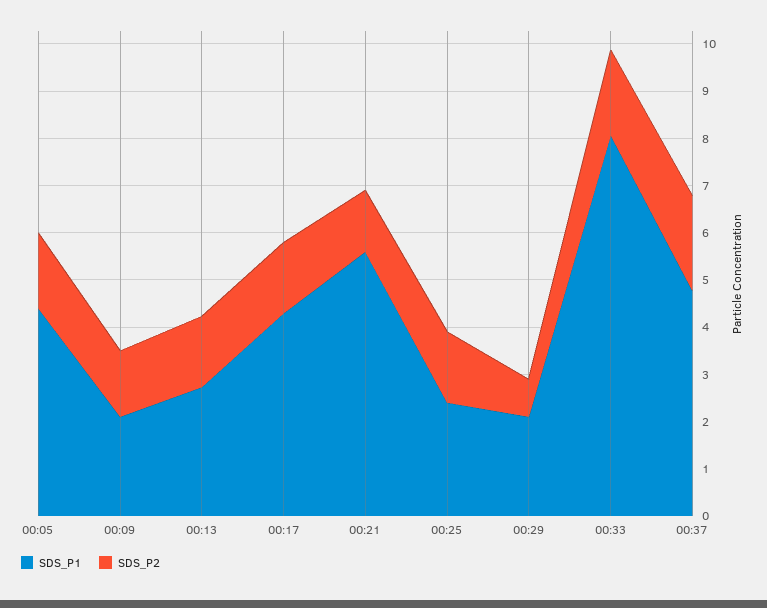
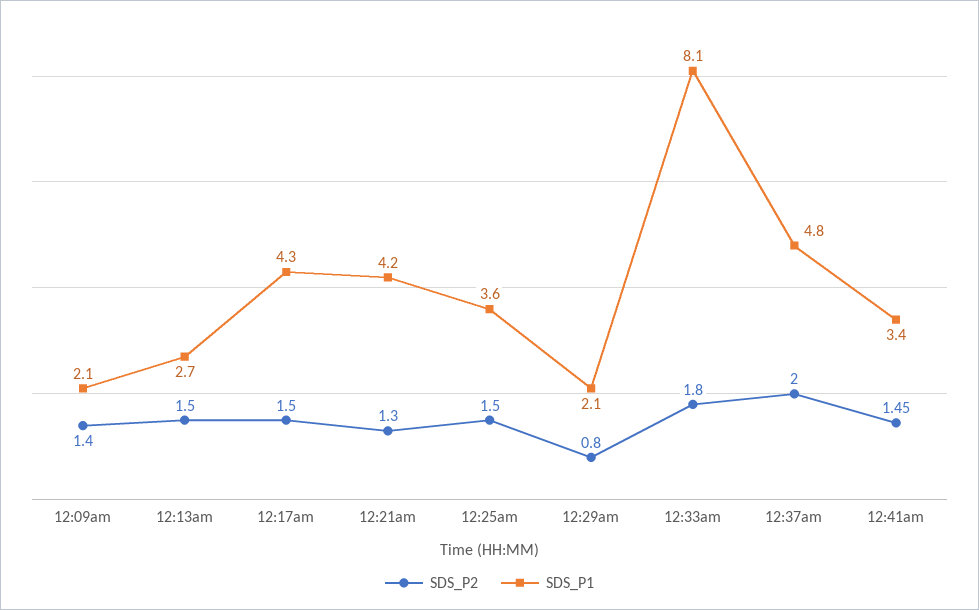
SDS_P1, 00:05: 4.4 -> none
SDS_P2, 00:05: 1.6 -> none
SDS_P1, 00:21: 5.6 -> 4.2
SDS_P1, 00:25: 2.4 -> 3.6
SDS_P2, 12:41am: none -> 1.45
SDS_P1, 12:41am: none -> 3.4

